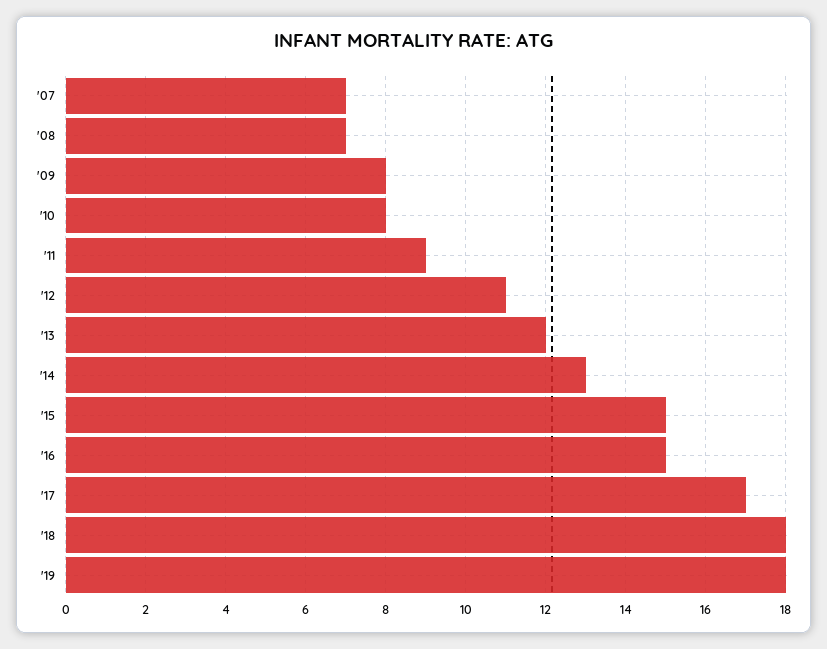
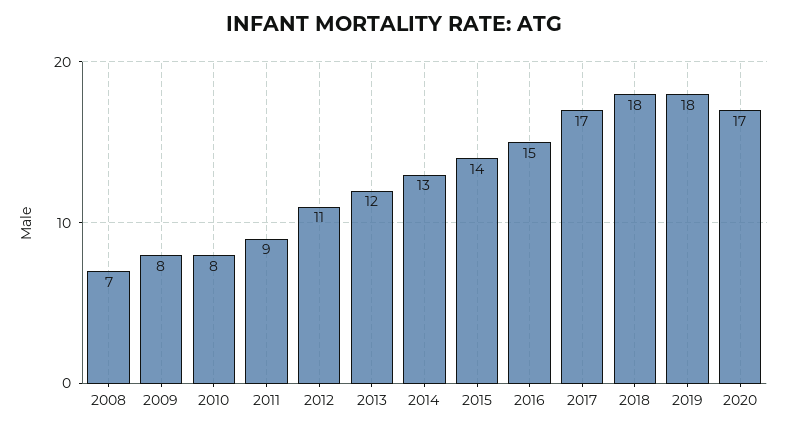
'07: 7 -> none
'15: 15 -> 14
2020: none -> 17

